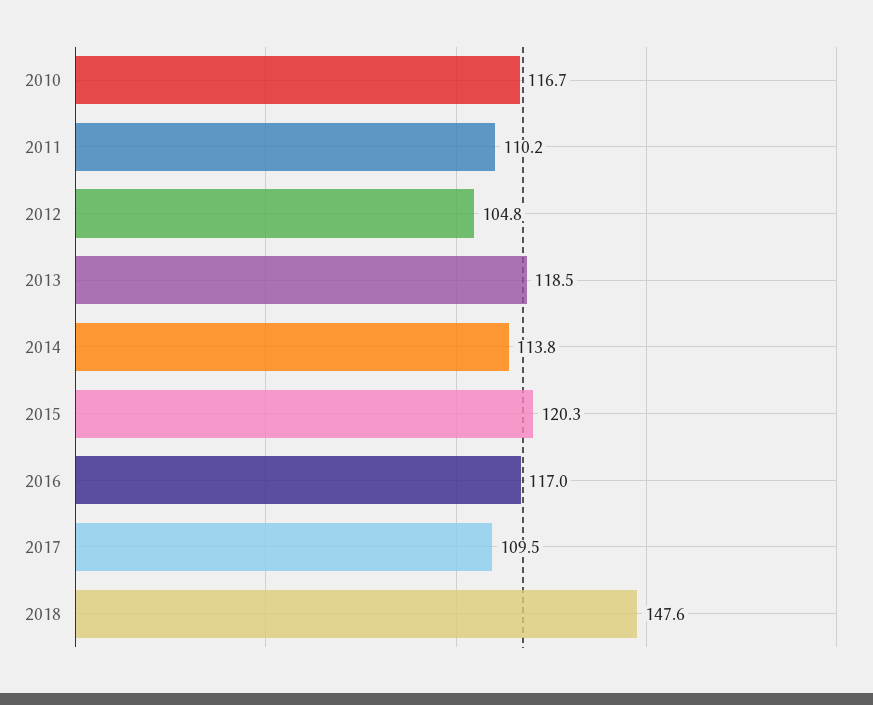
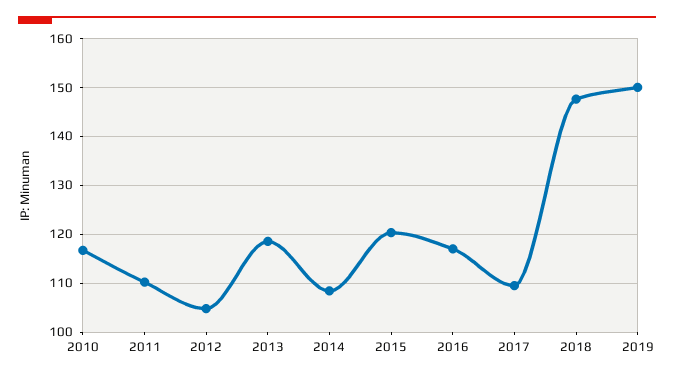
2014: 113.8 -> 108
2019: none -> 150

